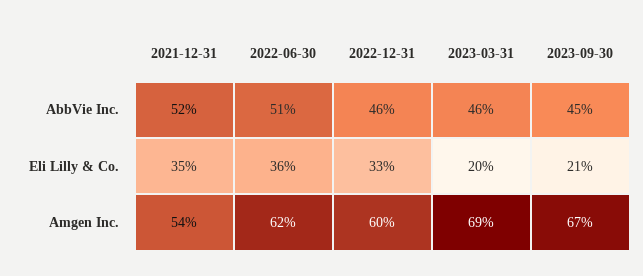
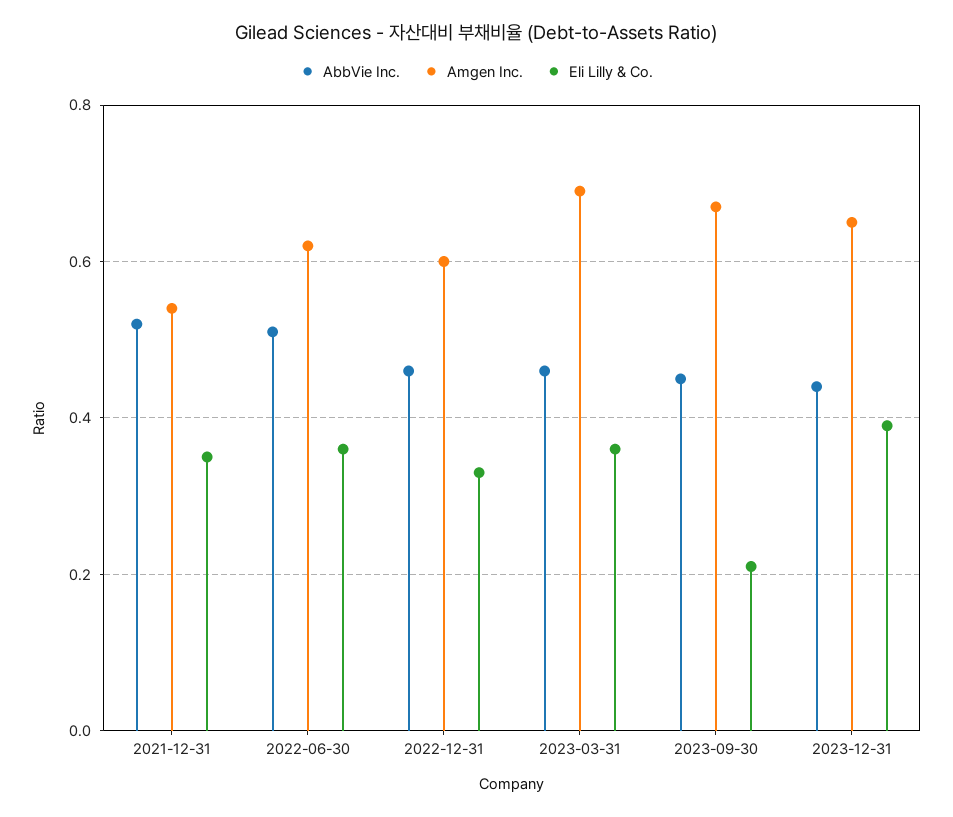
Eli Lilly & Co., 2023-03-31: 0.2 -> 0.35
AbbVie Inc., 2023-12-31: none -> 0.45
Amgen Inc., 2023-12-31: none -> 0.65
Eli Lilly & Co., 2023-12-31: none -> 0.4

